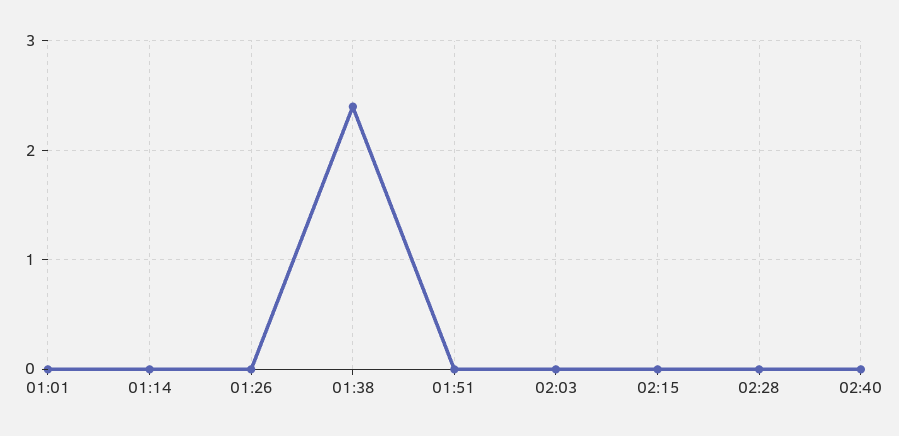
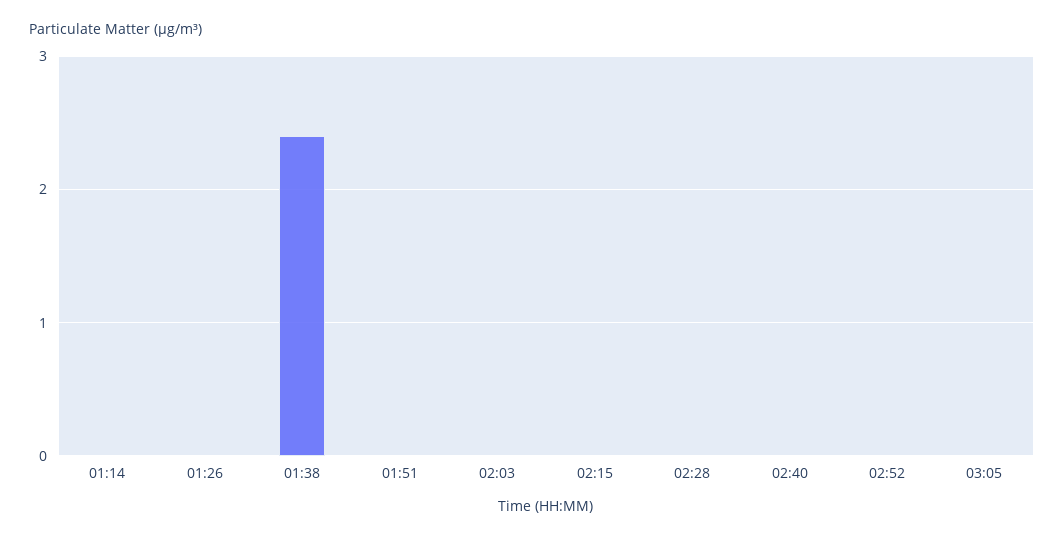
01:01: 0 -> none
02:52: none -> 0
03:05: none -> 0

